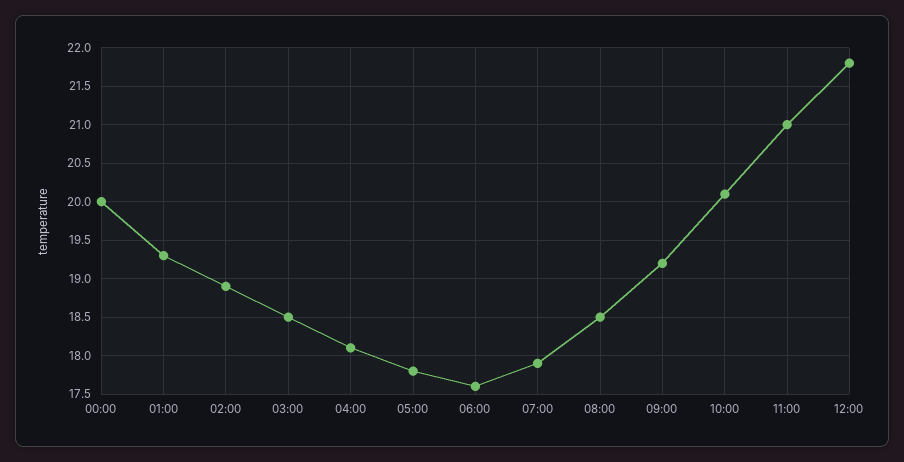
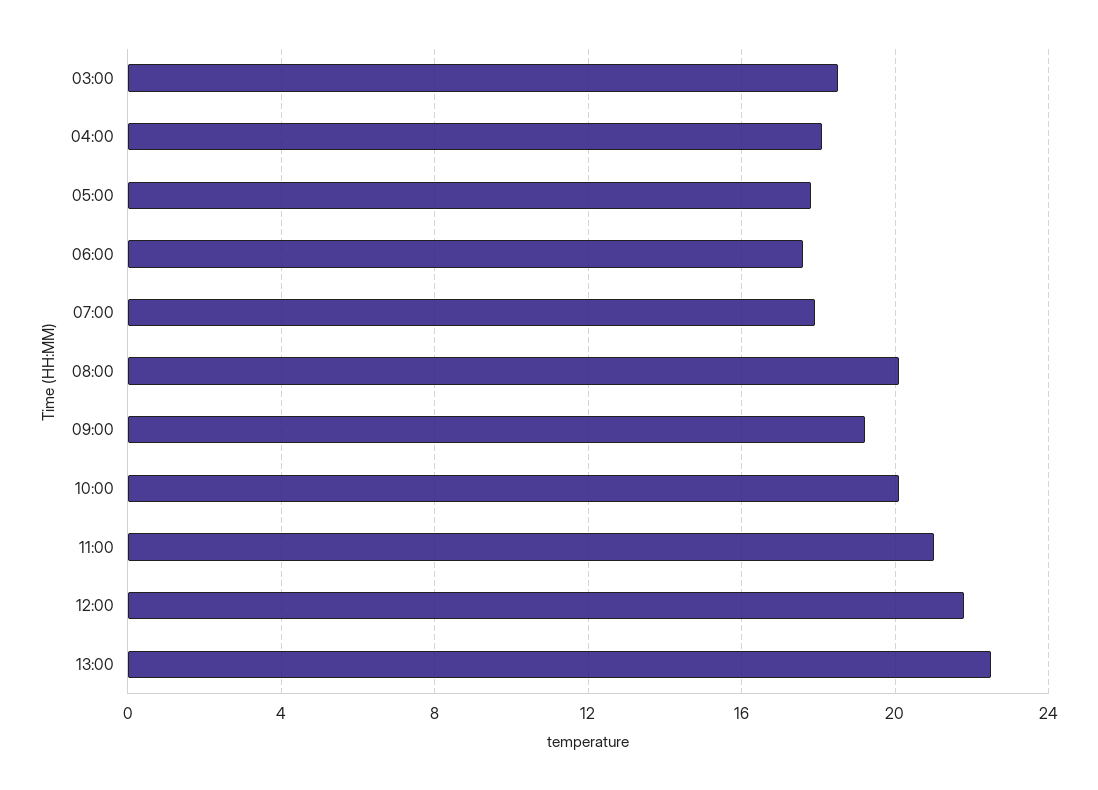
00:00: 20 -> none
01:00: 19.3 -> none
02:00: 18.9 -> none
08:00: 18.5 -> 20
13:00: none -> 22.5

